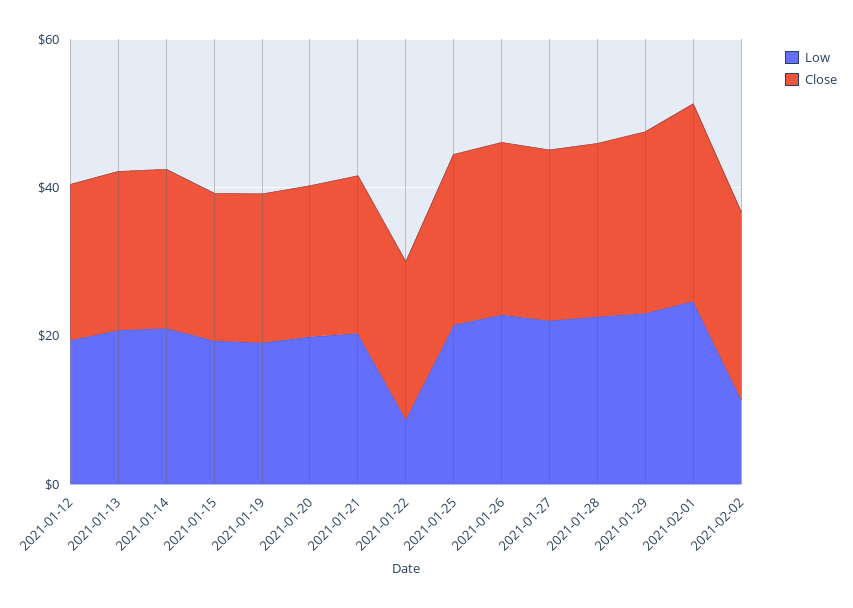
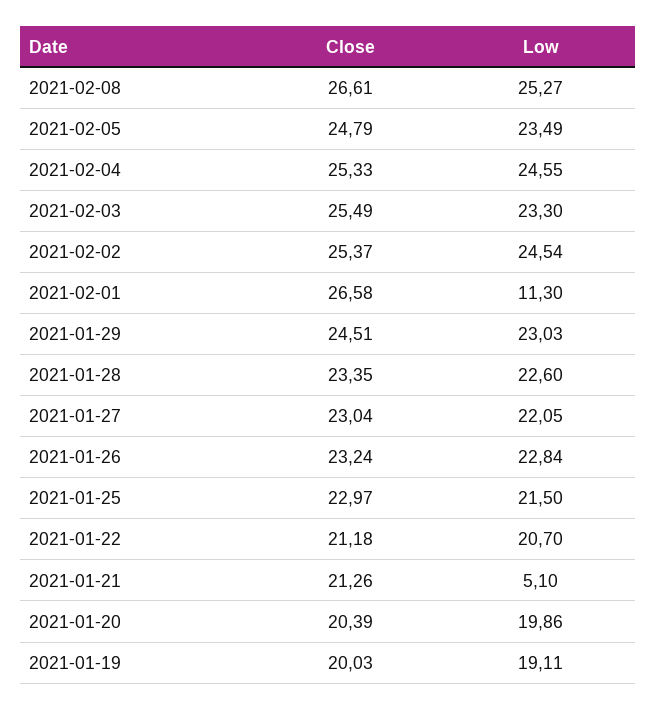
Low, 2021-01-12: 20 -> none
Close, 2021-01-12: 20 -> none
Low, 2021-01-13: 20 -> none
Close, 2021-01-13: 20 -> none
Low, 2021-01-14: 20 -> none
Close, 2021-01-14: 20 -> none
Low, 2021-01-15: 20 -> none
Close, 2021-01-15: 20 -> none
Low, 2021-01-21: 20 -> 5.1
Low, 2021-01-22: 10 -> 20.7
Low, 2021-02-01: 25 -> 11.3
Low, 2021-02-02: 10 -> 24.54
Close, 2021-02-08: none -> 26.61
Low, 2021-02-08: none -> 25.27
Close, 2021-02-05: none -> 24.79
Low, 2021-02-05: none -> 23.49
Close, 2021-02-04: none -> 25.33
Low, 2021-02-04: none -> 24.55
Close, 2021-02-03: none -> 25.49
Low, 2021-02-03: none -> 23.3

